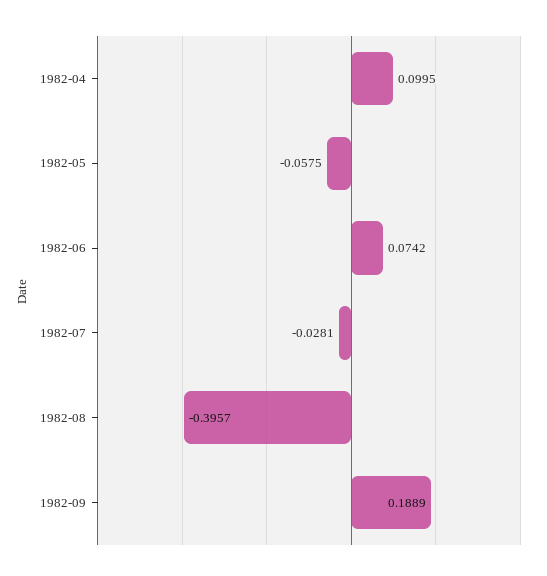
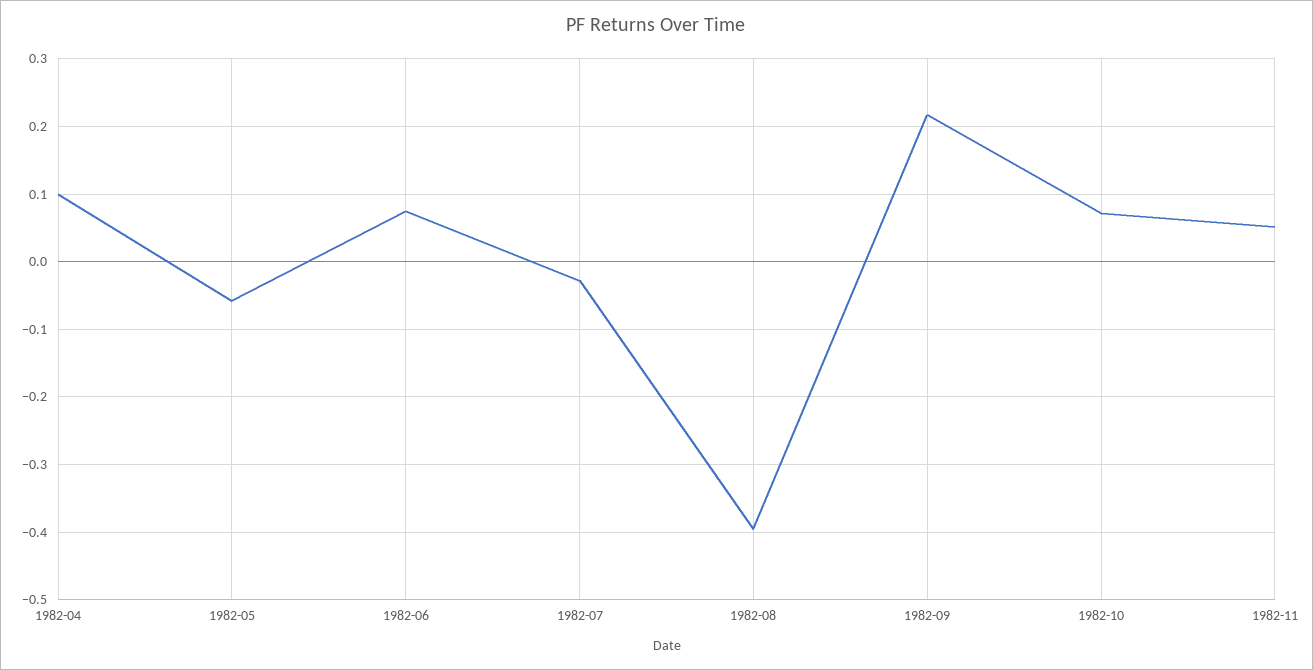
1982-09: 0.1889 -> 0.22
1982-10: none -> 0.07
1982-11: none -> 0.05

